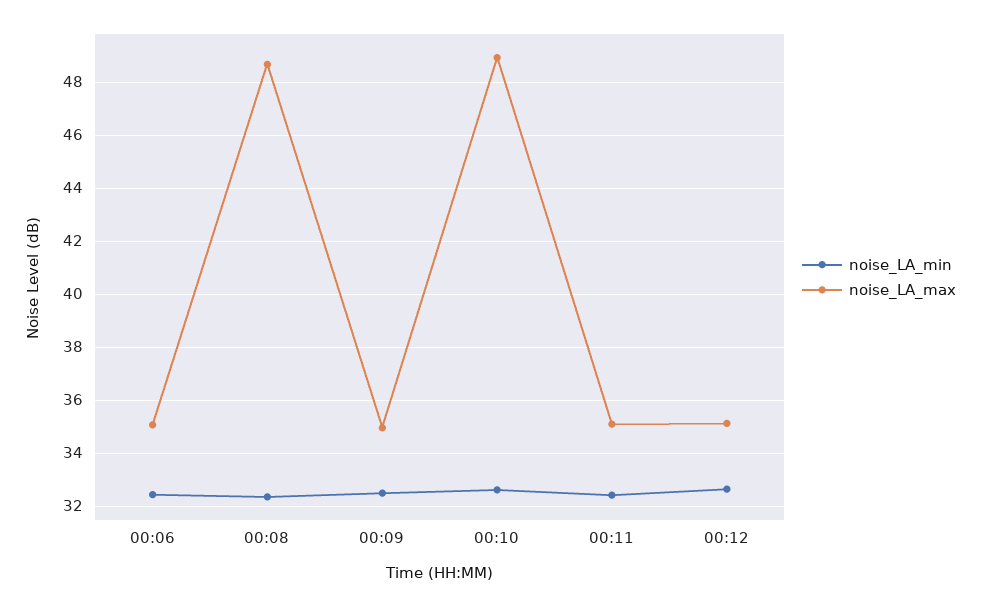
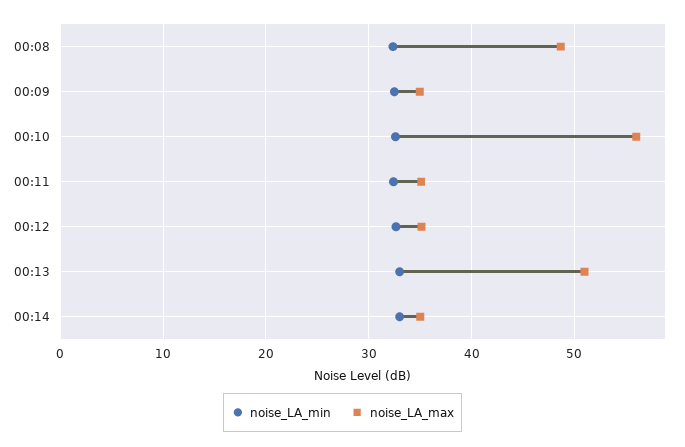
noise_LA_min, 00:06: 32.5 -> none
noise_LA_max, 00:06: 35 -> none
noise_LA_max, 00:10: 49 -> 56
noise_LA_min, 00:13: none -> 33
noise_LA_max, 00:13: none -> 51
noise_LA_min, 00:14: none -> 33
noise_LA_max, 00:14: none -> 35

